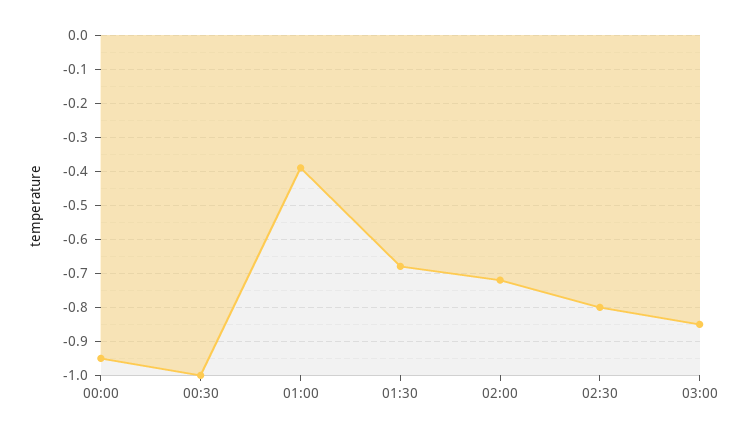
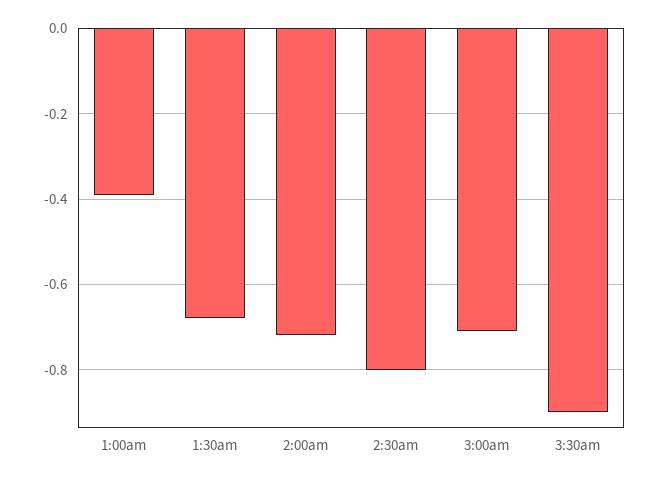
00:00: -0.95 -> none
00:30: -1 -> none
03:00: -0.85 -> -0.7
3:30am: none -> -0.9

